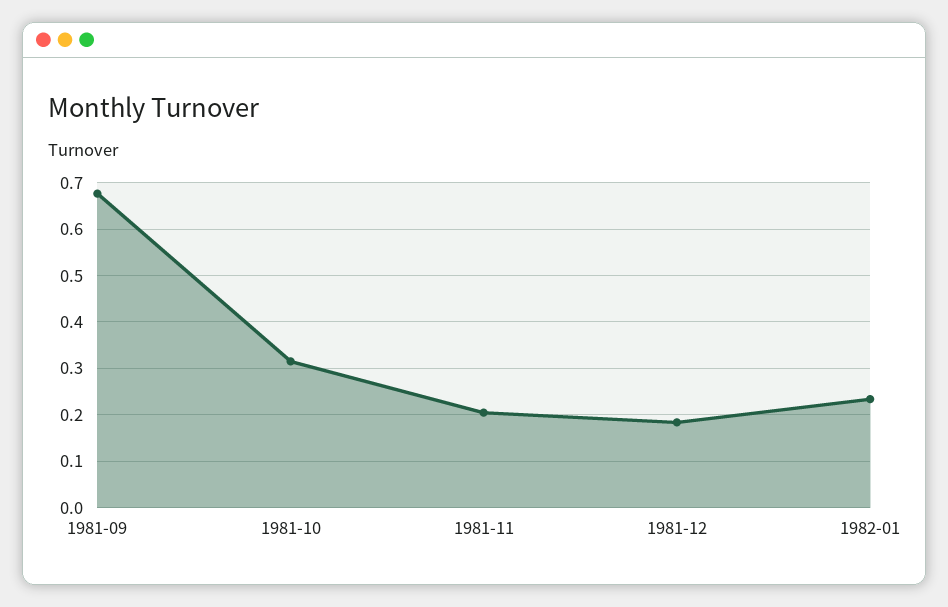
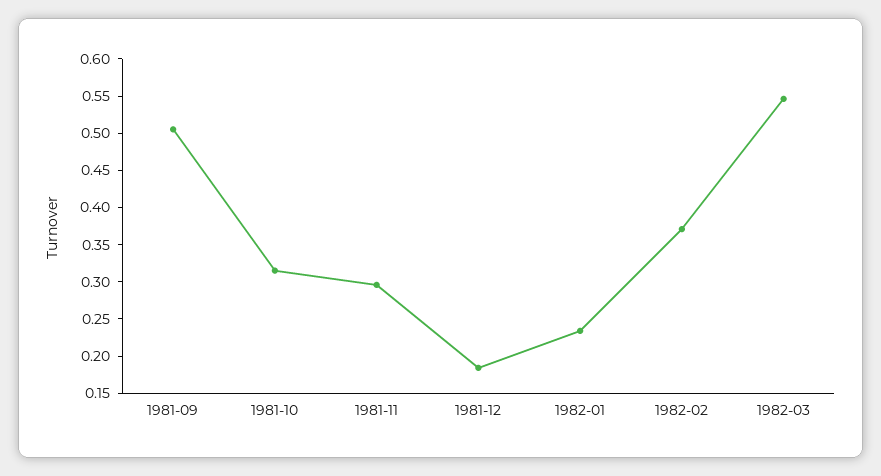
1981-09: 0.68 -> 0.5
1981-11: 0.2 -> 0.3
1982-02: none -> 0.375
1982-03: none -> 0.55

